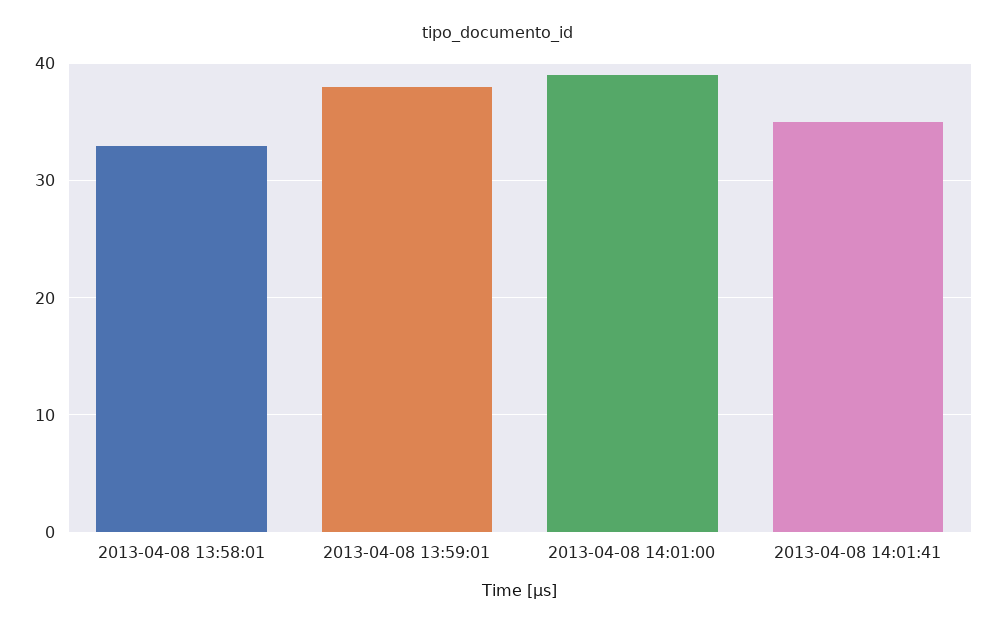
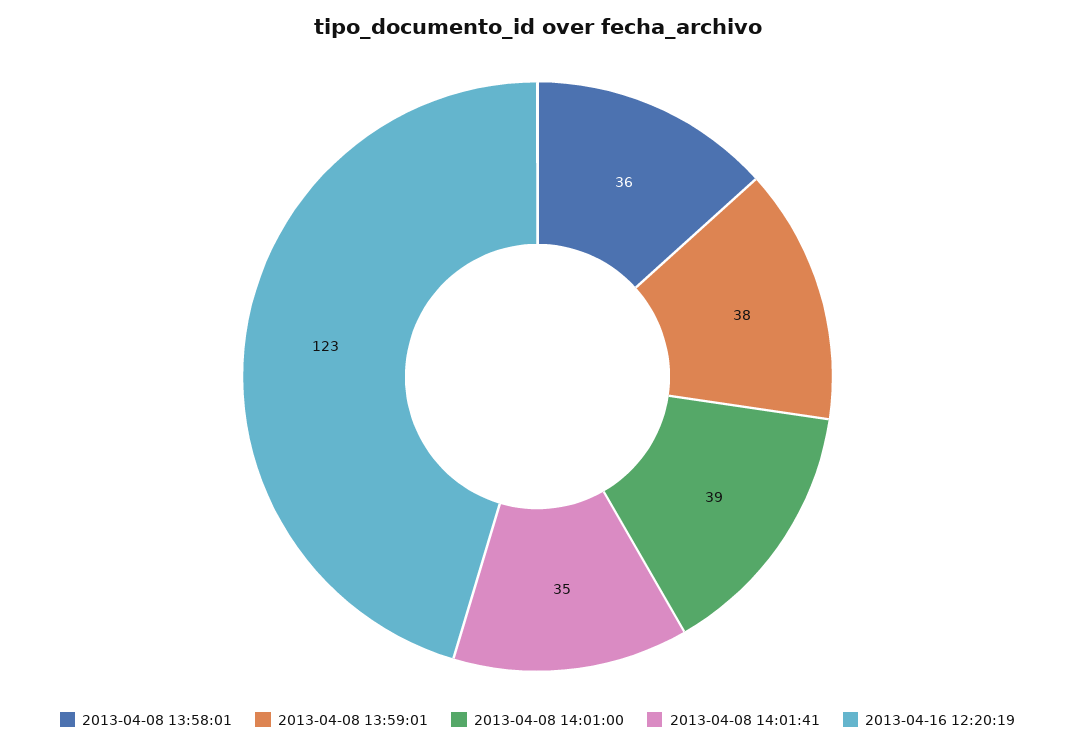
2013-04-08 13:58:01: 33 -> 36
2013-04-16 12:20:19: none -> 123

